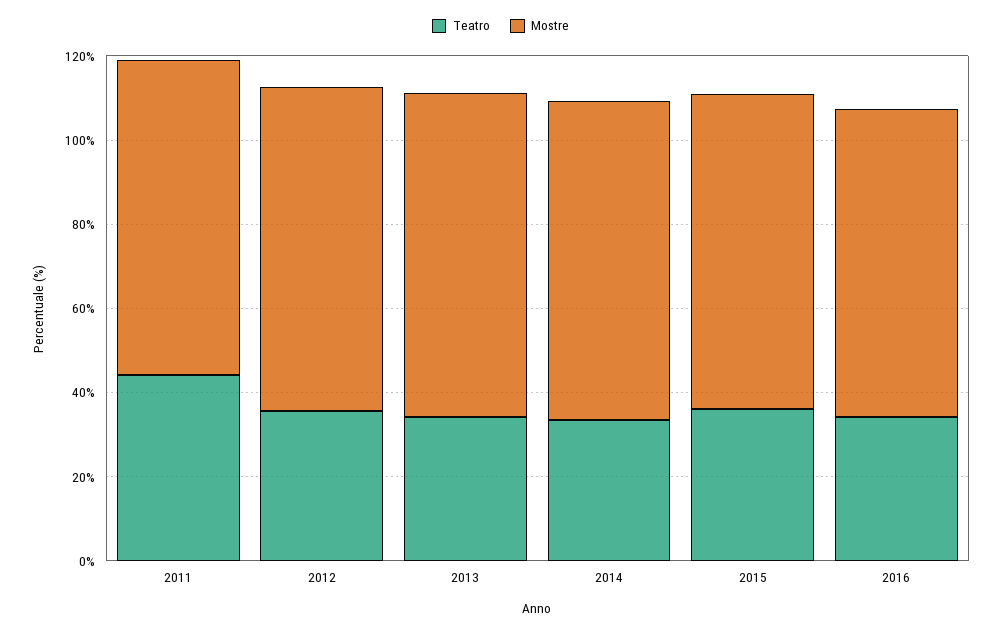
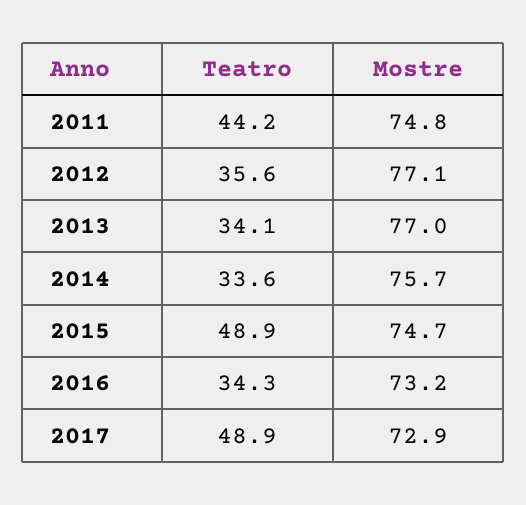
Teatro, 2015: 35 -> 48.9
Teatro, 2017: none -> 48.9
Mostre, 2017: none -> 72.9

